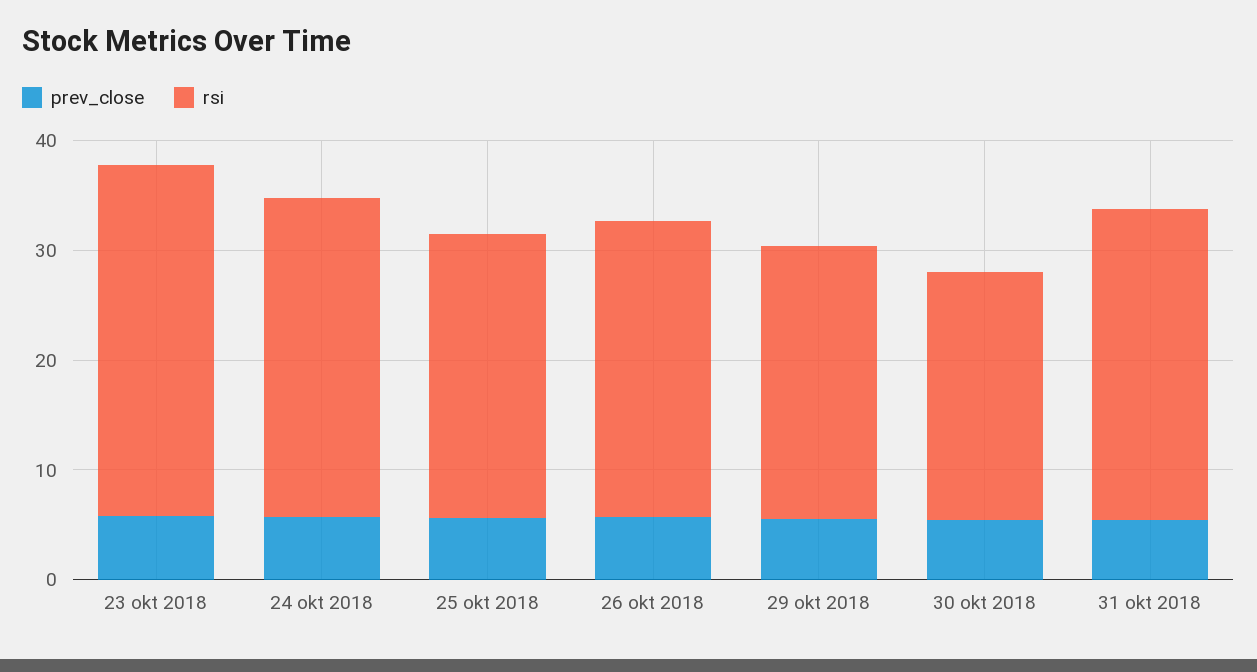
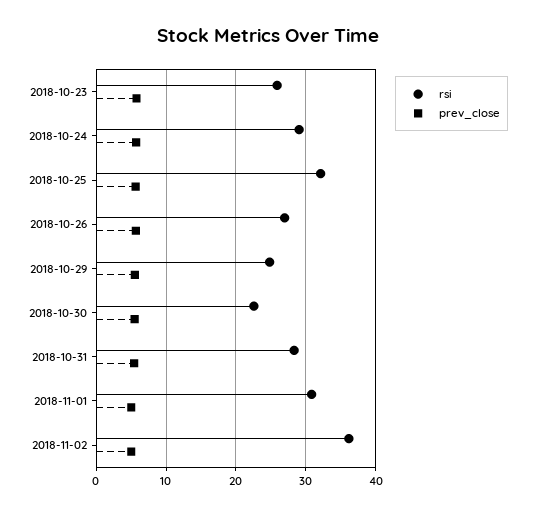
rsi, 23 okt 2018: 32 -> 26
rsi, 25 okt 2018: 26 -> 32
rsi, 2018-11-01: none -> 31
prev_close, 2018-11-01: none -> 5
rsi, 2018-11-02: none -> 36
prev_close, 2018-11-02: none -> 5

